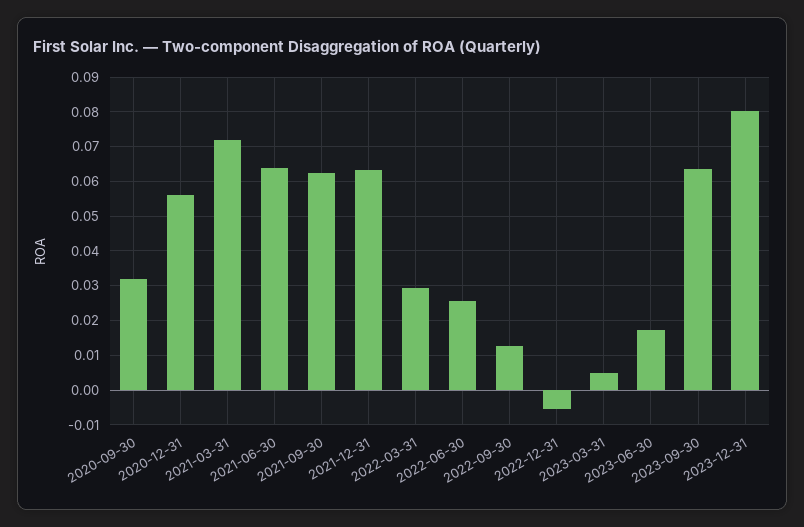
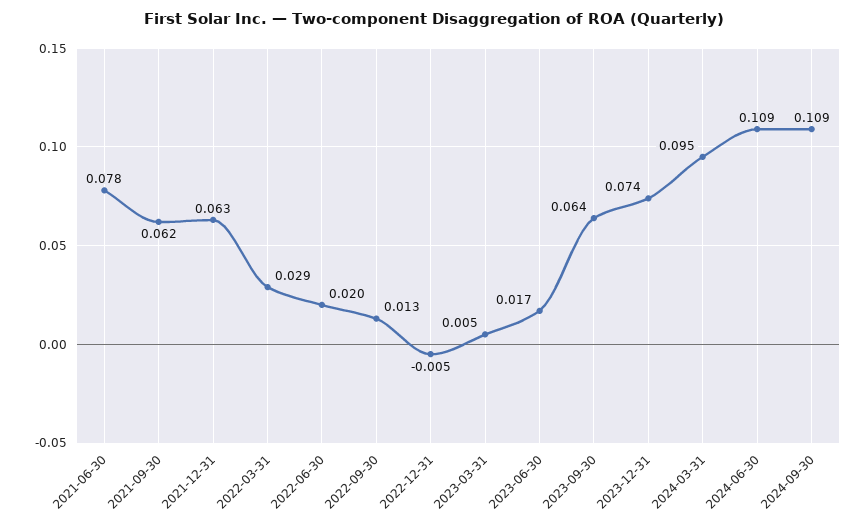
2020-09-30: 0.032 -> none
2020-12-31: 0.056 -> none
2021-03-31: 0.072 -> none
2021-06-30: 0.064 -> 0.078
2022-06-30: 0.026 -> 0.02
2023-12-31: 0.08 -> 0.074
2024-03-31: none -> 0.095
2024-06-30: none -> 0.109
2024-09-30: none -> 0.109

